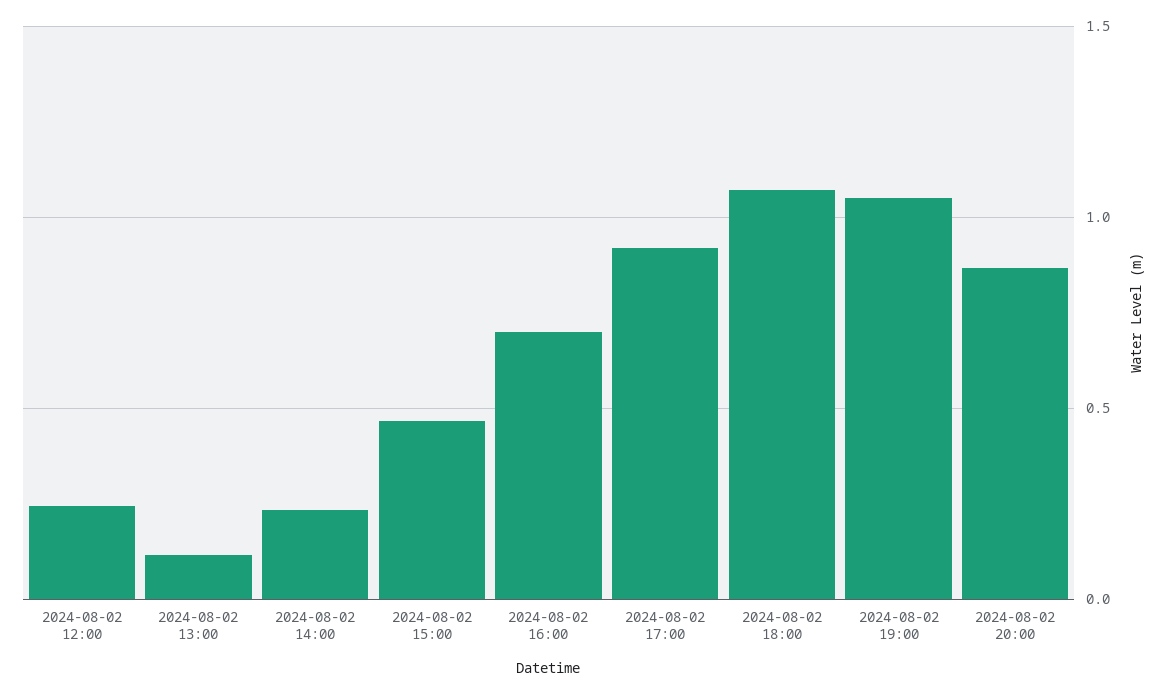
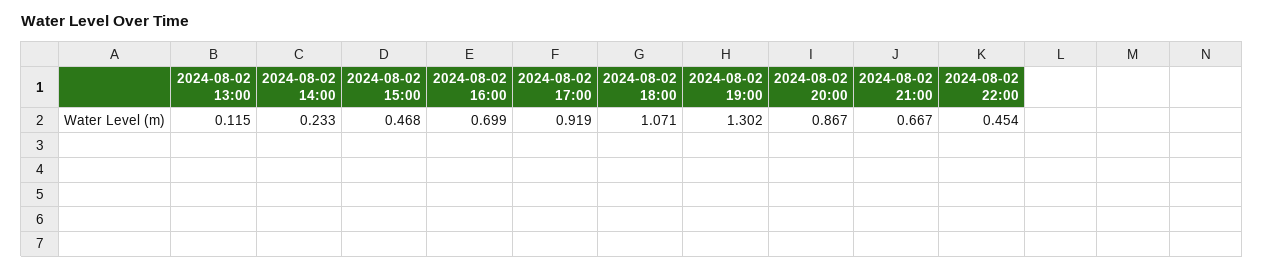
2024-08-02 12:00: 0.25 -> none
2024-08-02 19:00: 1.05 -> 1.302
2024-08-02 21:00: none -> 0.667
2024-08-02 22:00: none -> 0.454

